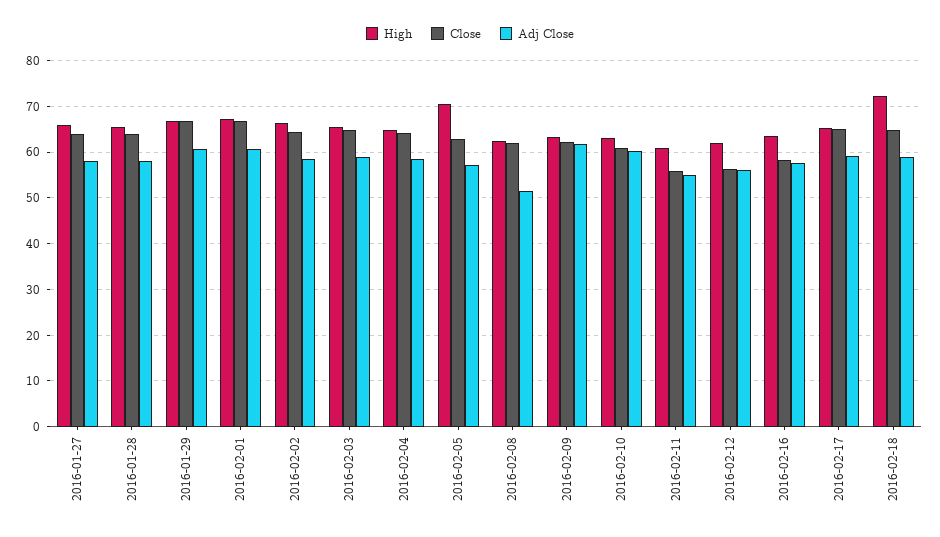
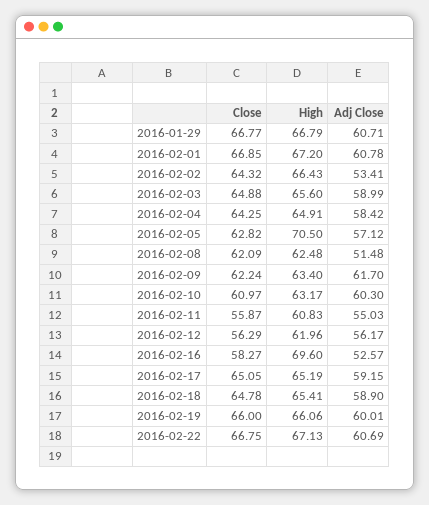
High, 2016-01-27: 66 -> none
Close, 2016-01-27: 64 -> none
Adj Close, 2016-01-27: 58 -> none
High, 2016-01-28: 66 -> none
Close, 2016-01-28: 64 -> none
Adj Close, 2016-01-28: 58 -> none
Adj Close, 2016-02-02: 58 -> 53.41
High, 2016-02-16: 64 -> 69.6
Adj Close, 2016-02-16: 58 -> 52.57
High, 2016-02-18: 72 -> 65.41
Close, 2016-02-19: none -> 66
High, 2016-02-19: none -> 66.06
Adj Close, 2016-02-19: none -> 60.01
Close, 2016-02-22: none -> 66.75
High, 2016-02-22: none -> 67.13
Adj Close, 2016-02-22: none -> 60.69

